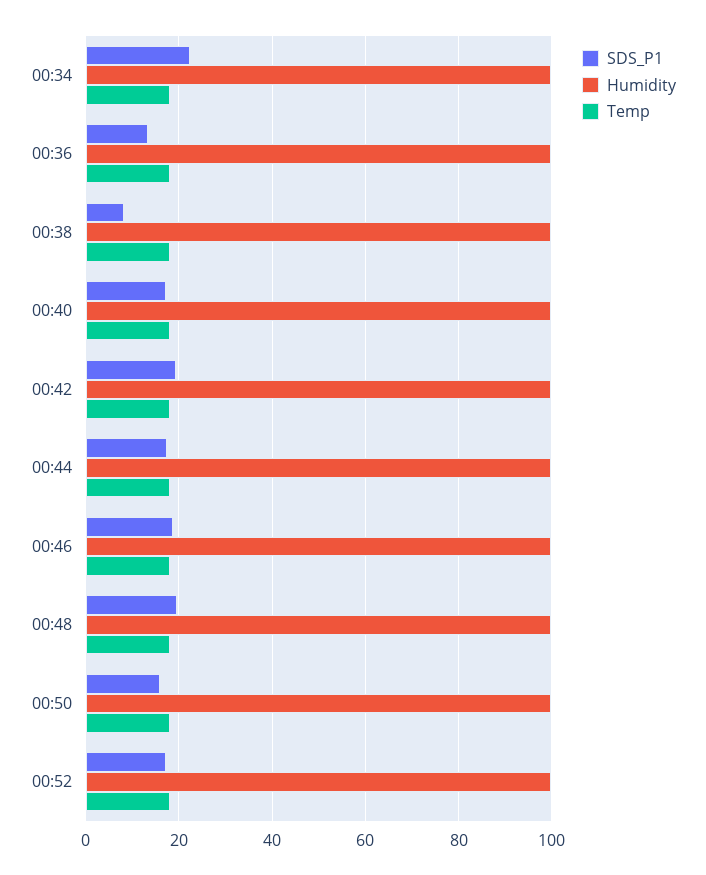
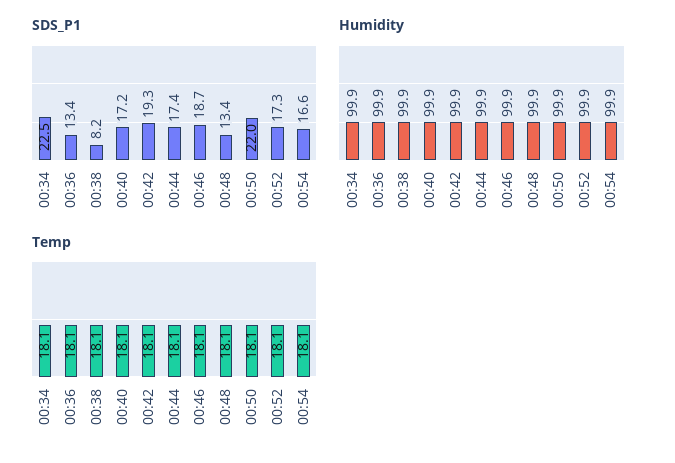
SDS_P1, 00:48: 20 -> 13.4
SDS_P1, 00:50: 16 -> 22
SDS_P1, 00:54: none -> 16.6
Humidity, 00:54: none -> 99.9
Temp, 00:54: none -> 18.1

